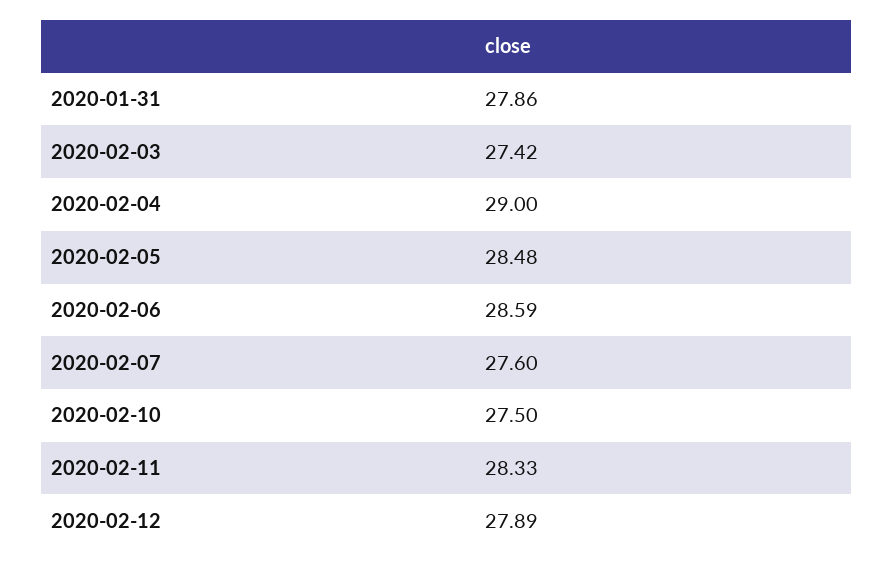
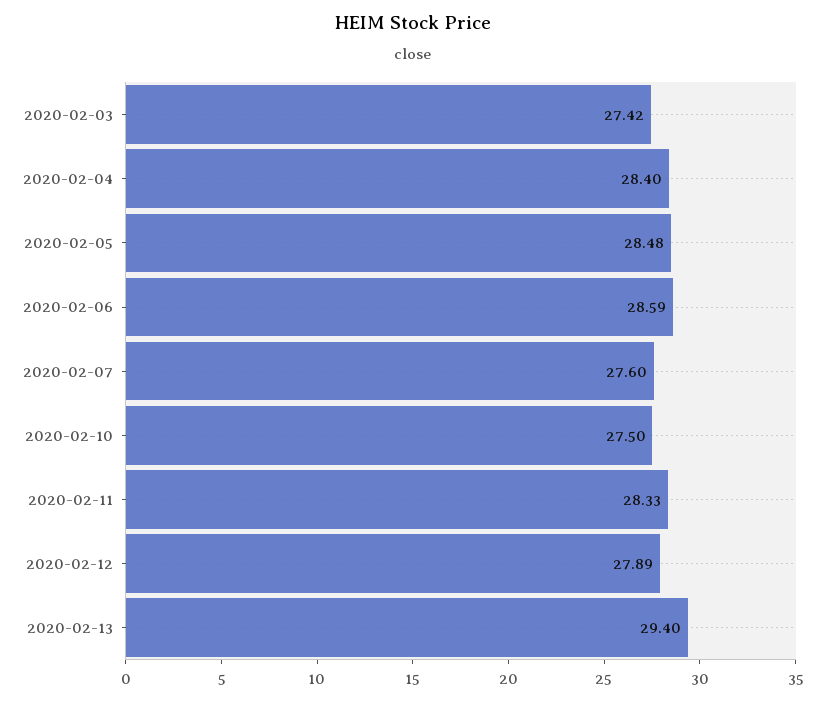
2020-01-31: 27.86 -> none
2020-02-04: 29 -> 28.4
2020-02-13: none -> 29.4

